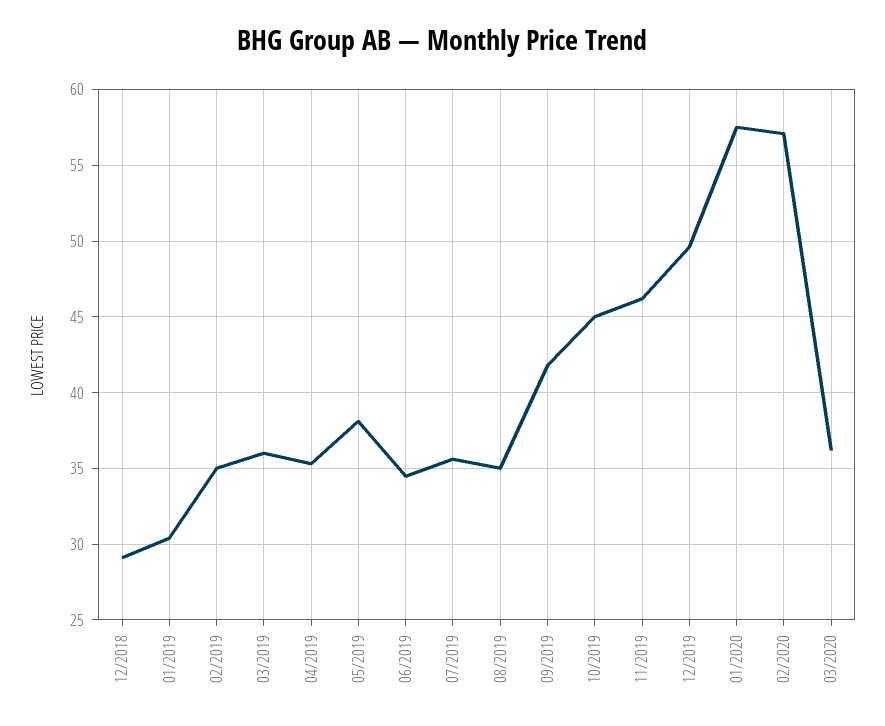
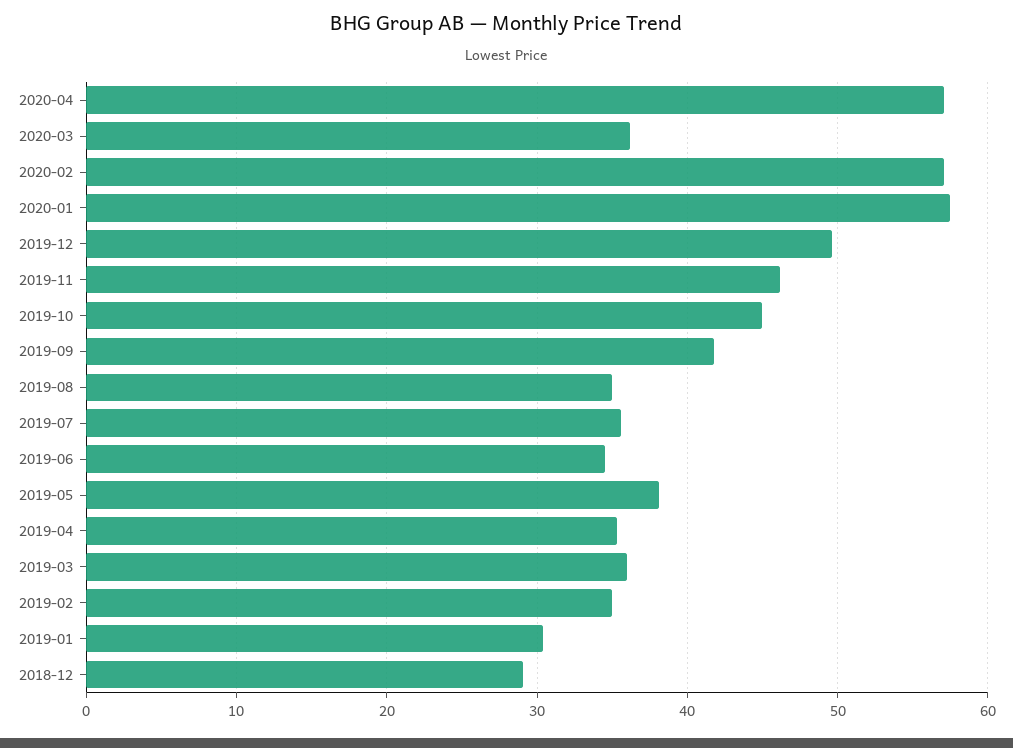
2020-04: none -> 57

